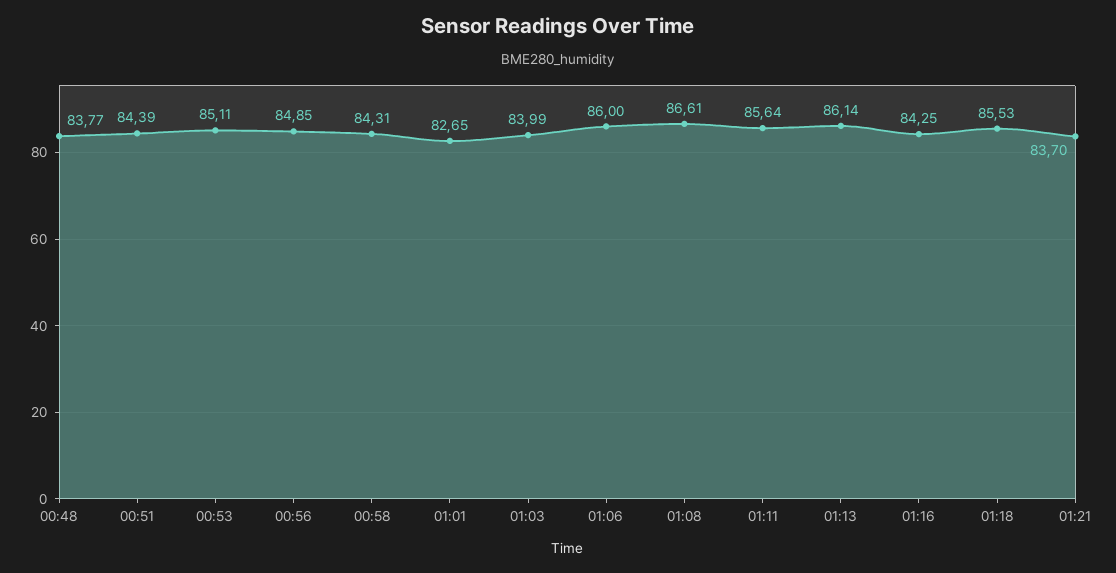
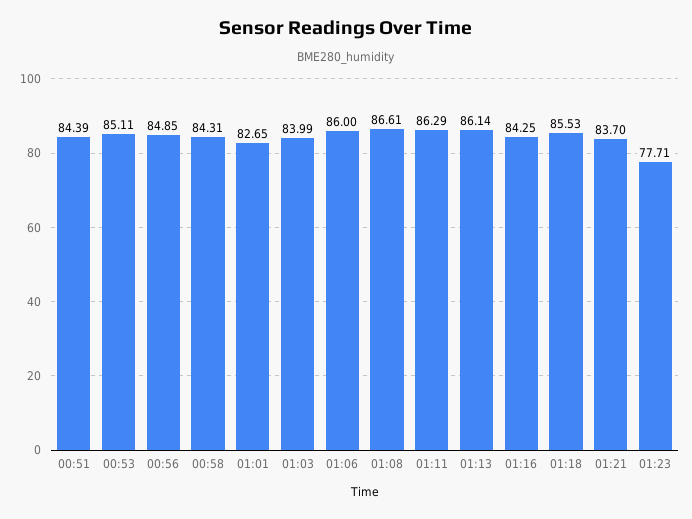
00:48: 83.77 -> none
01:11: 85.64 -> 86.29
01:23: none -> 77.71

